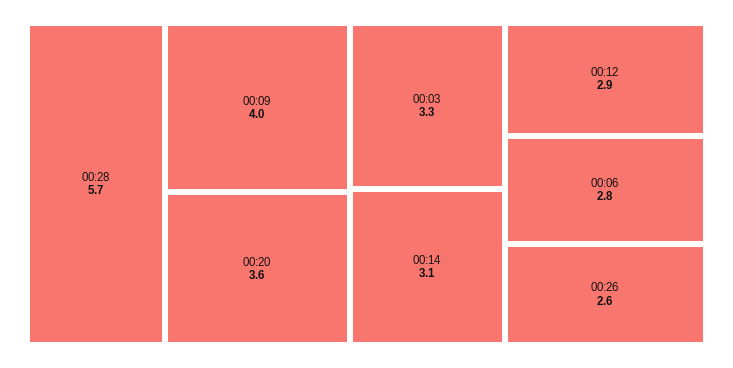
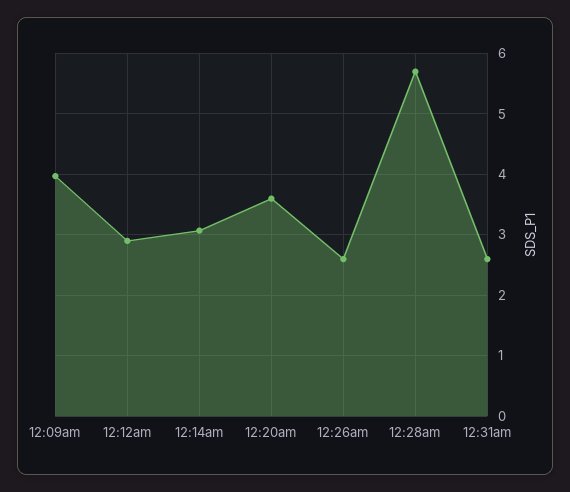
00:03: 3.3 -> none
00:06: 2.8 -> none
12:31am: none -> 2.6

